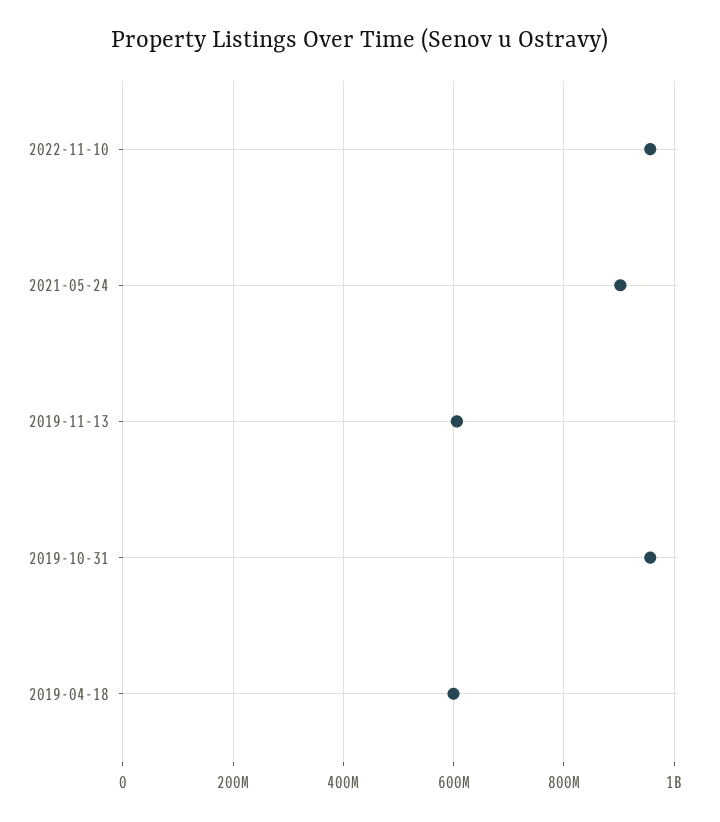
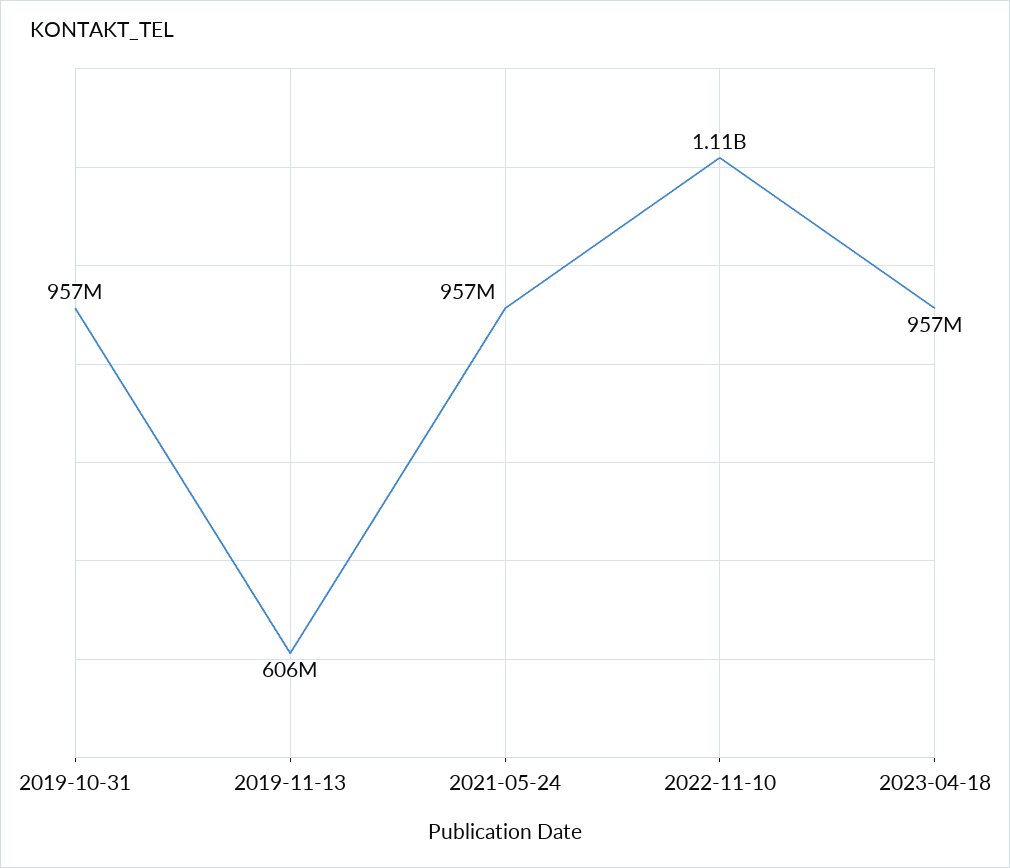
2022-11-10: 960000000 -> 1110000000
2021-05-24: 900000000 -> 957000000
2019-04-18: 600000000 -> none
2023-04-18: none -> 957000000

